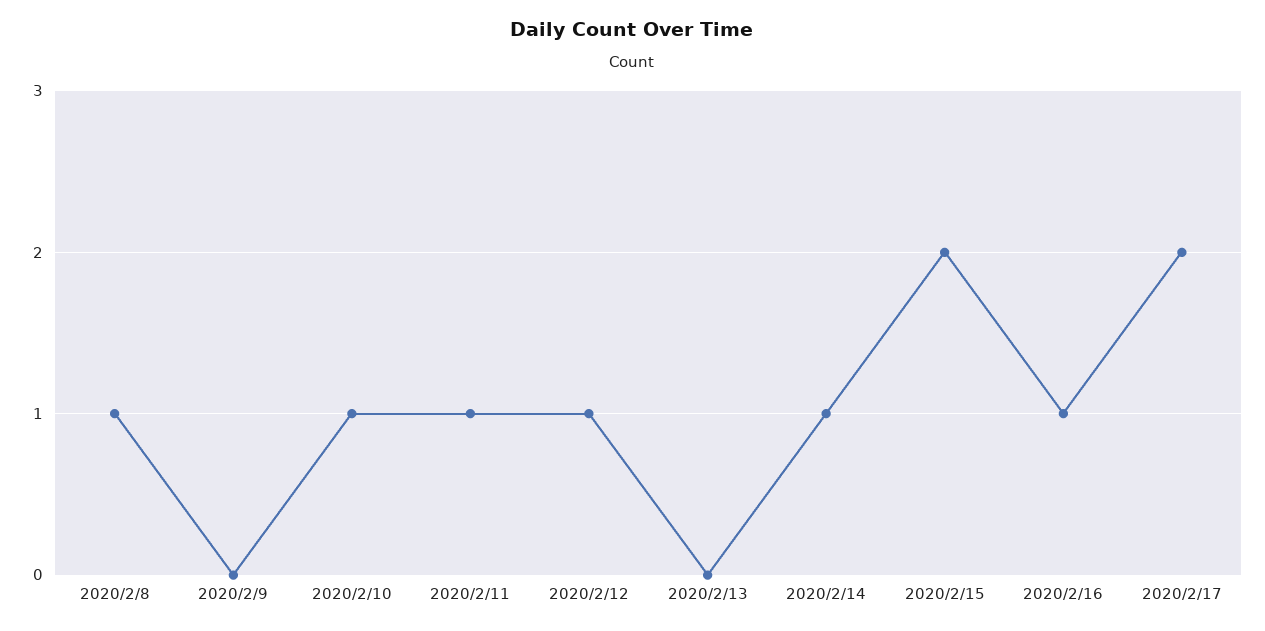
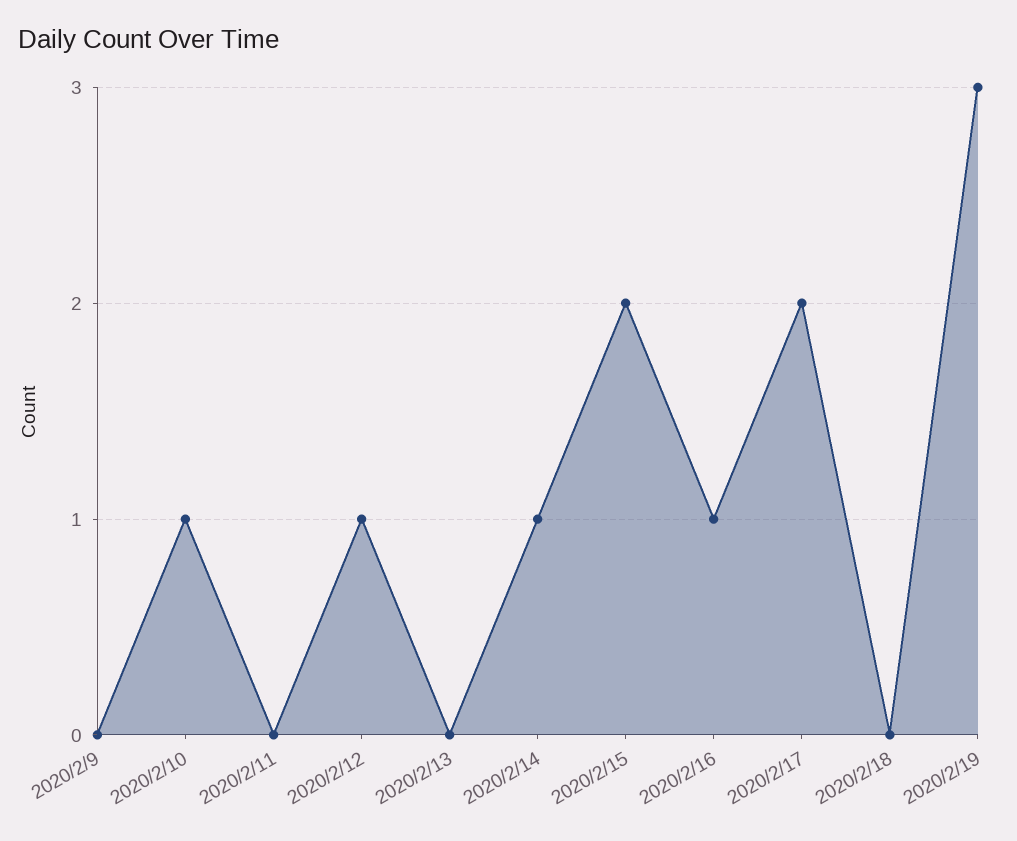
2020/2/8: 1 -> none
2020/2/11: 1 -> 0
2020/2/18: none -> 0
2020/2/19: none -> 3

